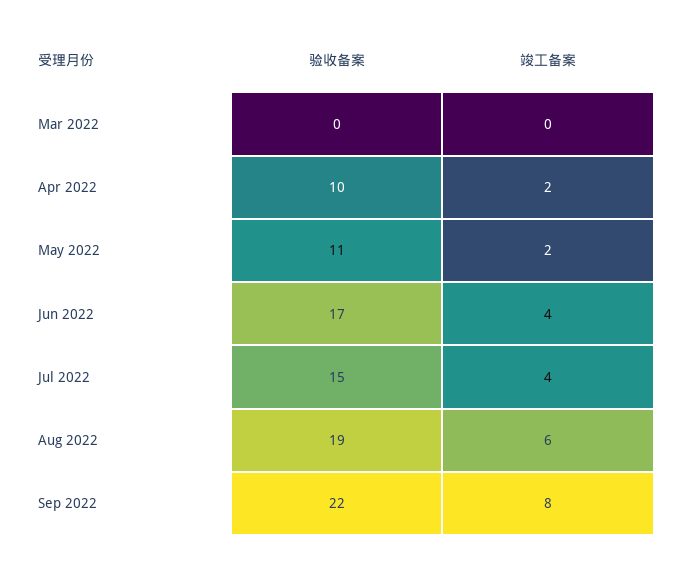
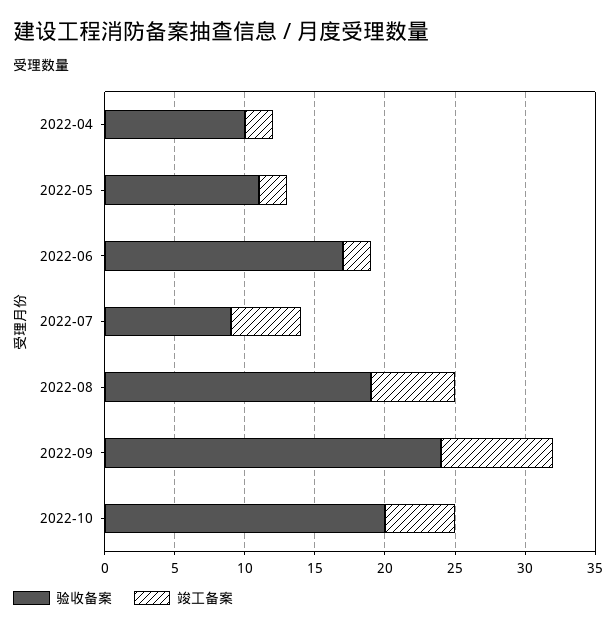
验收备案, Mar 2022: 0 -> none
竣工备案, Mar 2022: 0 -> none
竣工备案, Jun 2022: 4 -> 2
验收备案, Jul 2022: 15 -> 9
竣工备案, Jul 2022: 4 -> 5
验收备案, Sep 2022: 22 -> 24
验收备案, 2022-10: none -> 20
竣工备案, 2022-10: none -> 5

